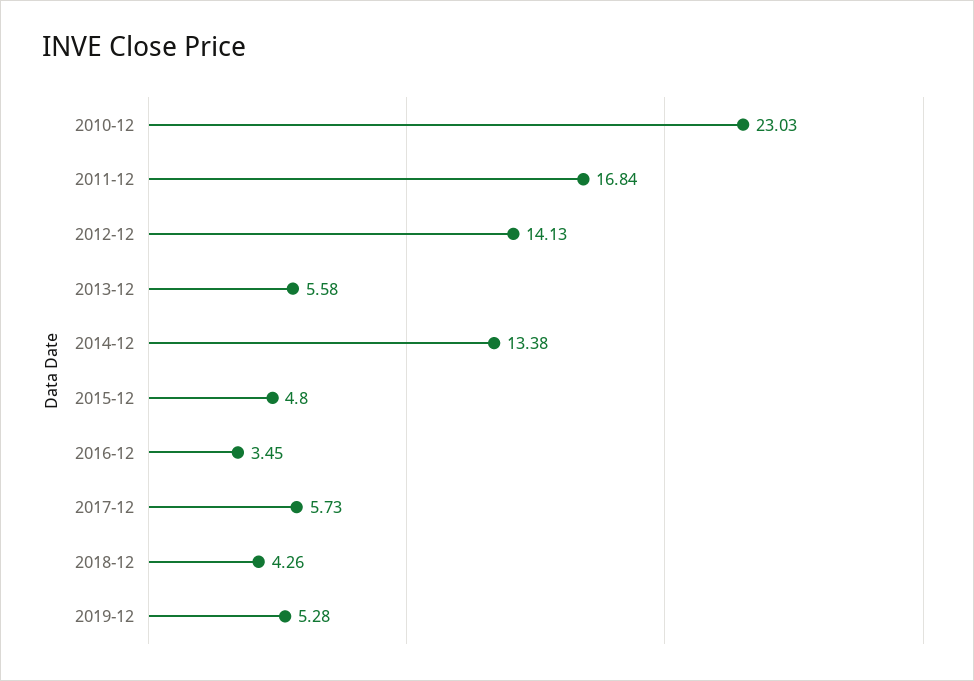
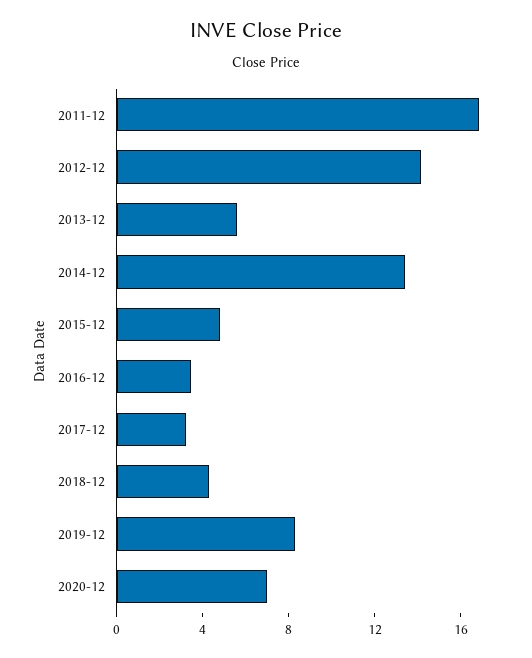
2010-12: 23.03 -> none
2017-12: 5.73 -> 3
2019-12: 5.28 -> 8
2020-12: none -> 7

